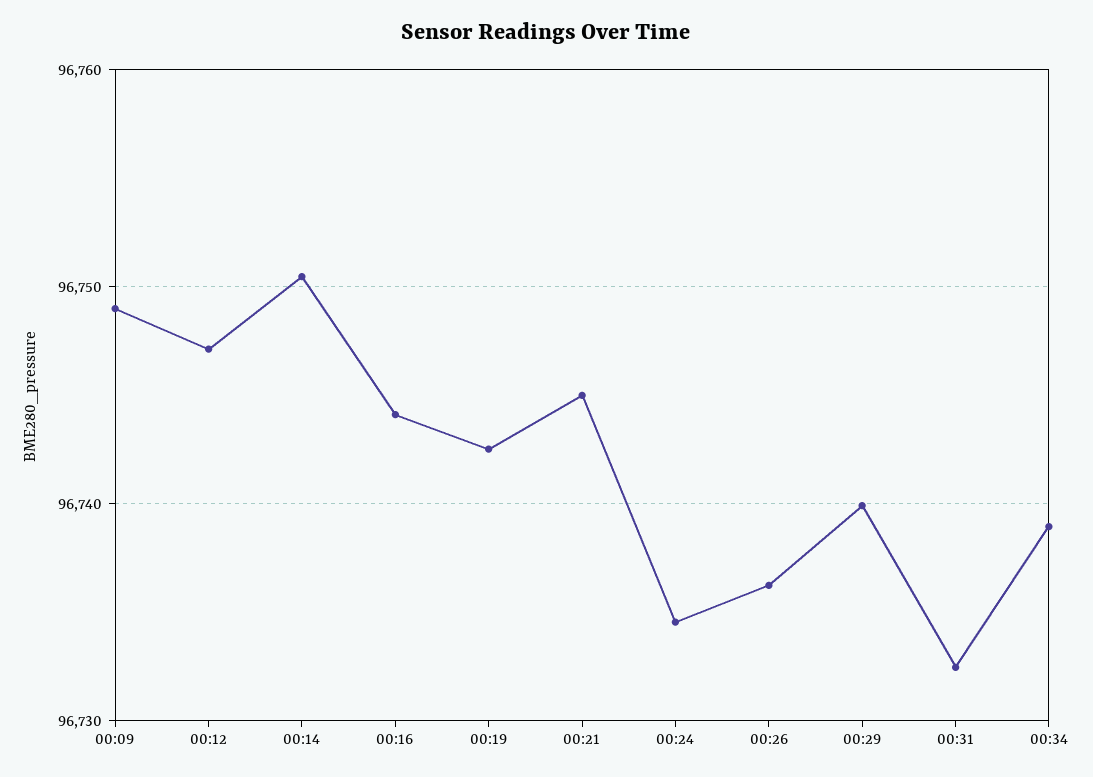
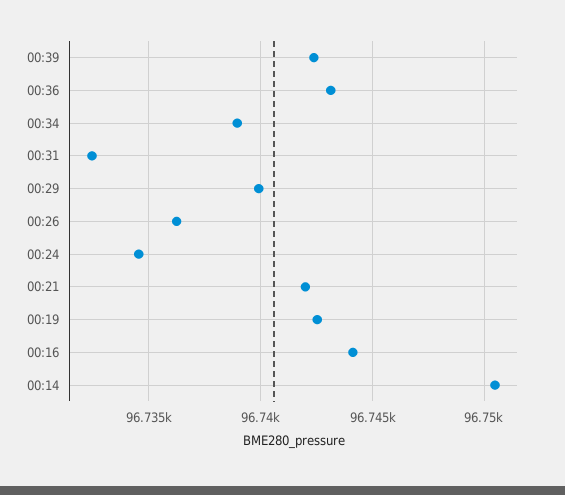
00:09: 96749 -> none
00:12: 96747 -> none
00:21: 96745 -> 96742
00:39: none -> 96742.5
00:36: none -> 96743

